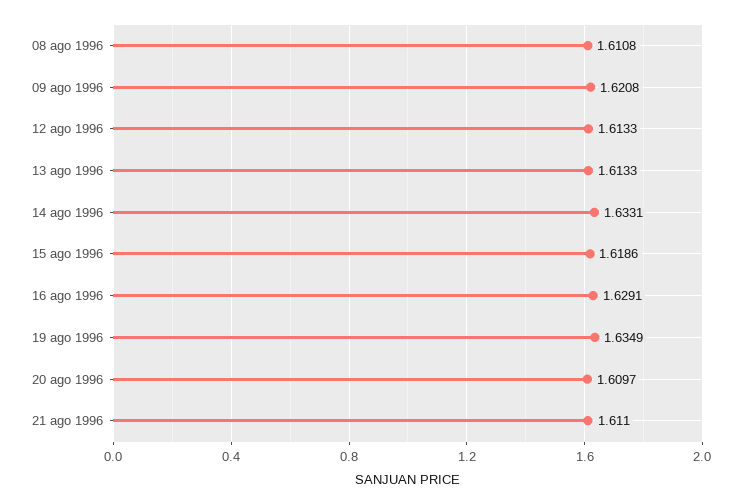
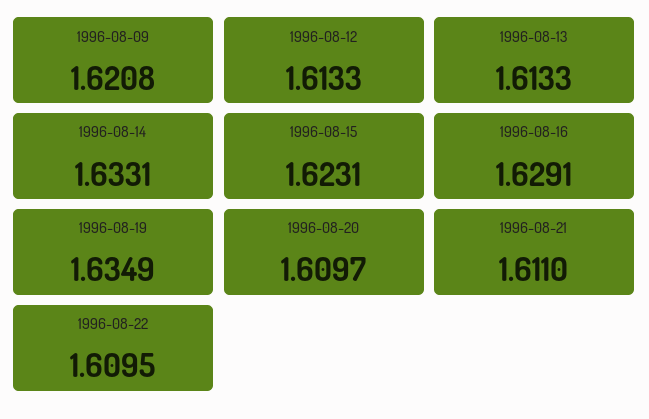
08 ago 1996: 1.6108 -> none
15 ago 1996: 1.6186 -> 1.6231
1996-08-22: none -> 1.6095

